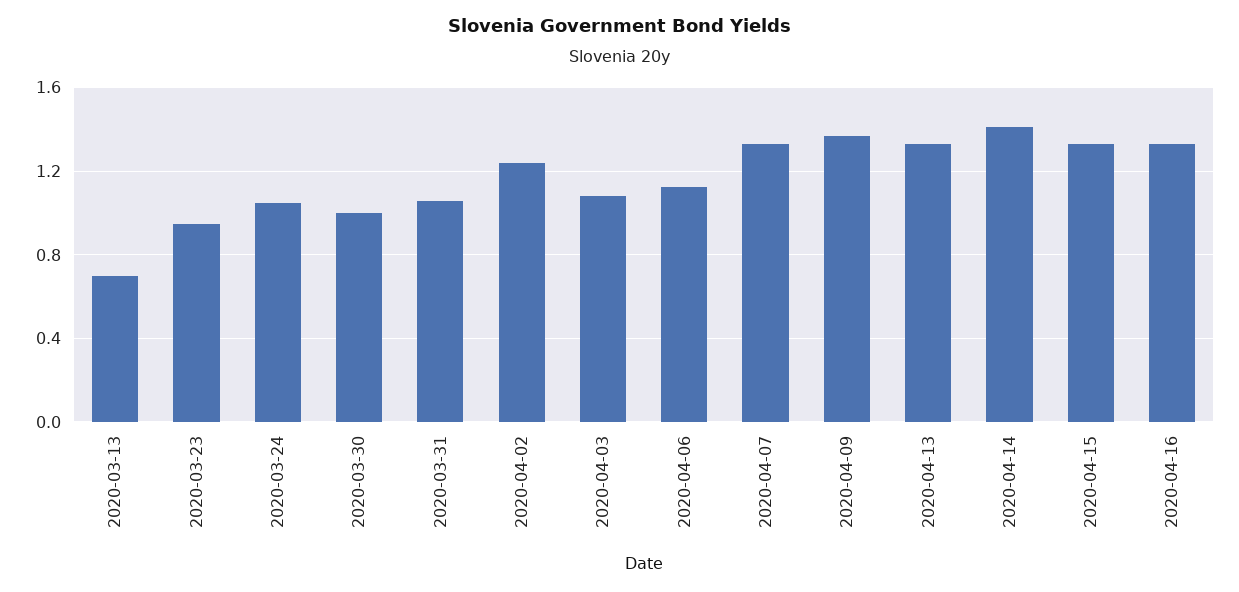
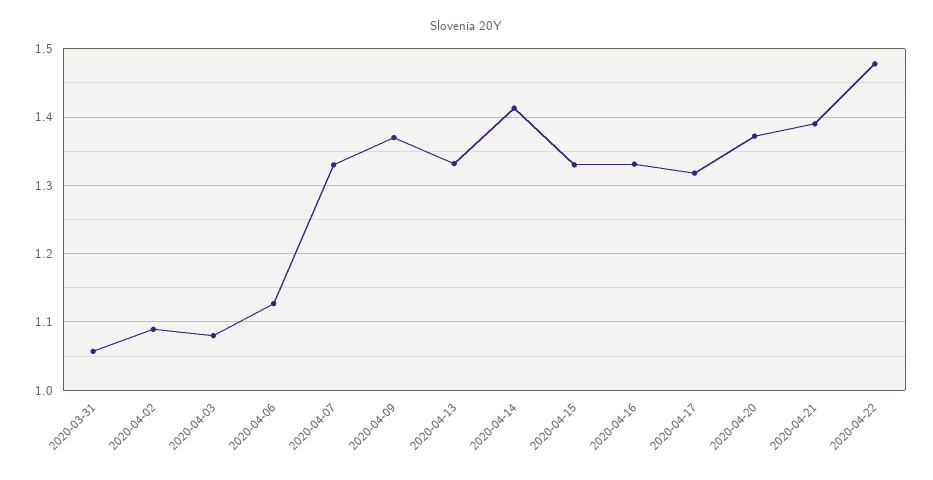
2020-03-13: 0.7 -> none
2020-03-23: 0.95 -> none
2020-03-24: 1.05 -> none
2020-03-30: 1 -> none
2020-04-02: 1.25 -> 1.09
2020-04-17: none -> 1.32
2020-04-20: none -> 1.37
2020-04-21: none -> 1.39
2020-04-22: none -> 1.48

